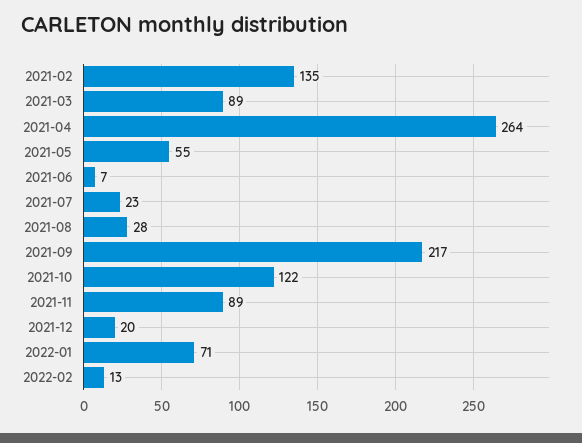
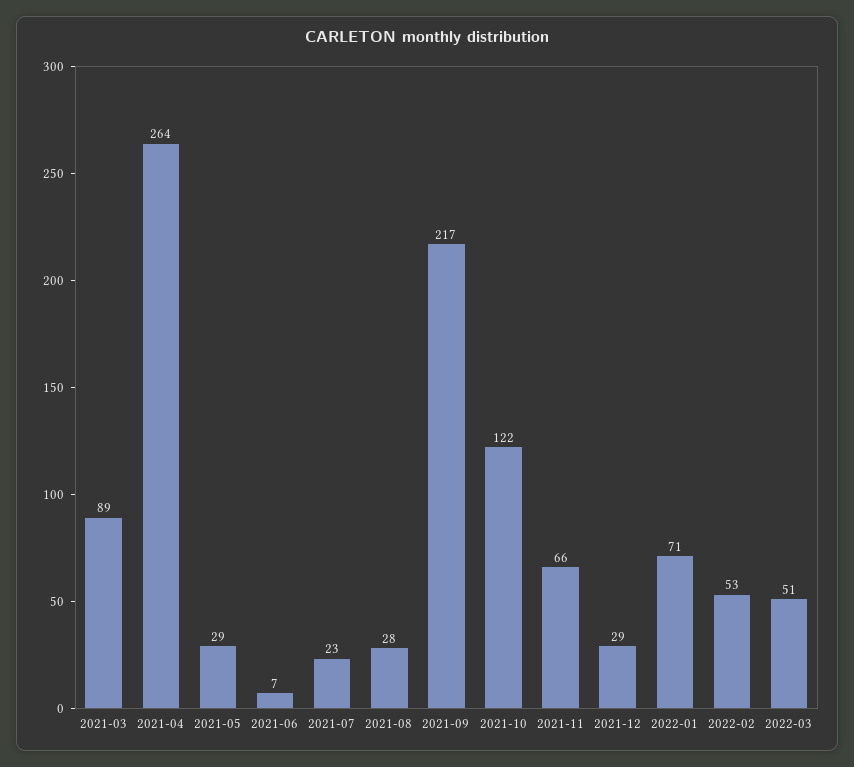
2021-02: 135 -> none
2021-05: 55 -> 29
2021-11: 89 -> 66
2021-12: 20 -> 29
2022-02: 13 -> 53
2022-03: none -> 51

